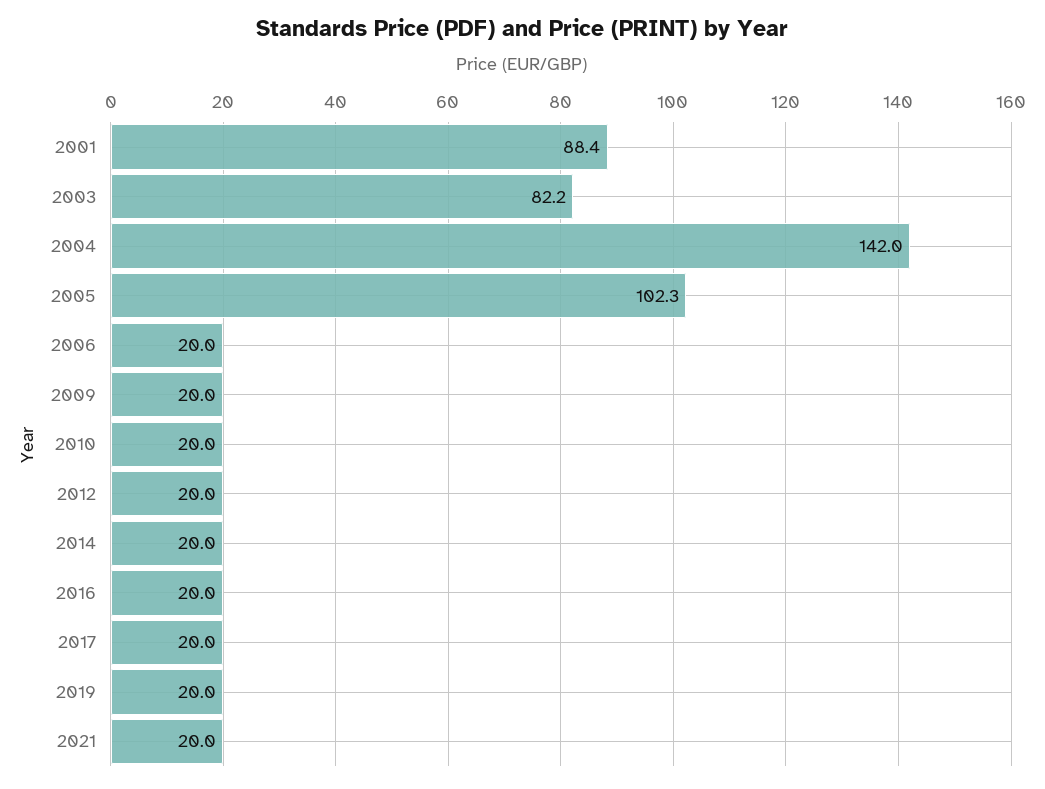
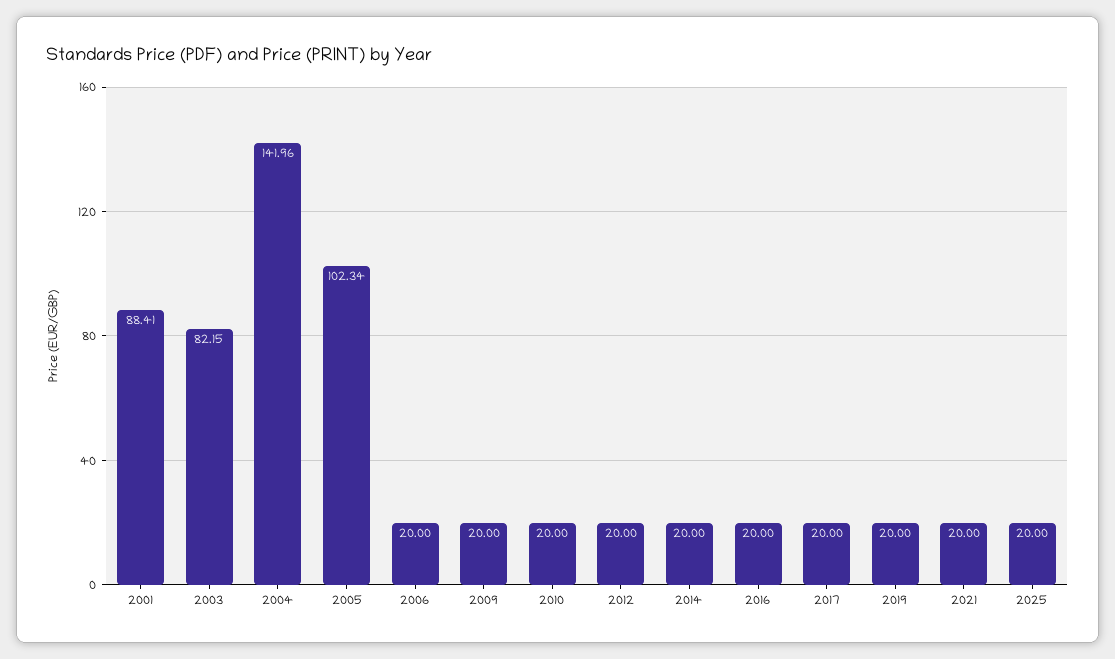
2025: none -> 20

